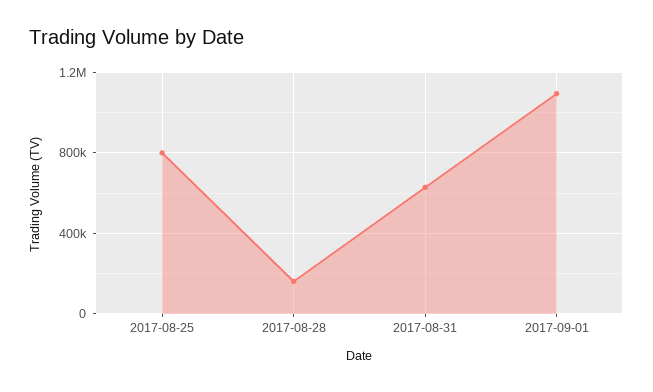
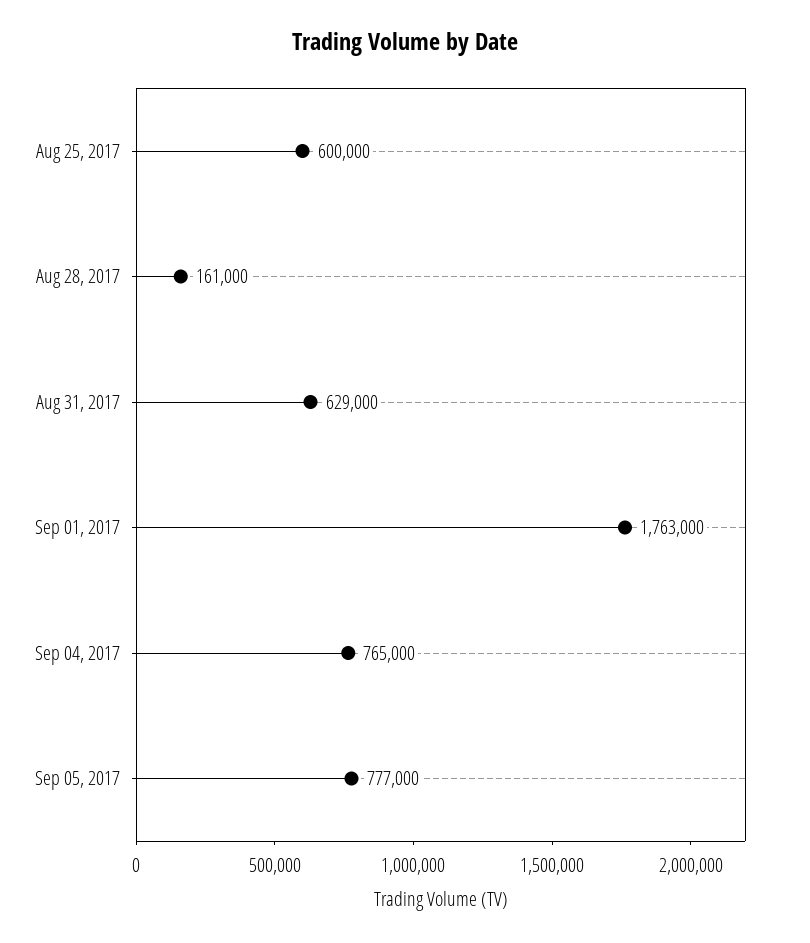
2017-08-25: 800000 -> 600000
2017-09-01: 1100000 -> 1763000
Sep 04, 2017: none -> 765000
Sep 05, 2017: none -> 777000

